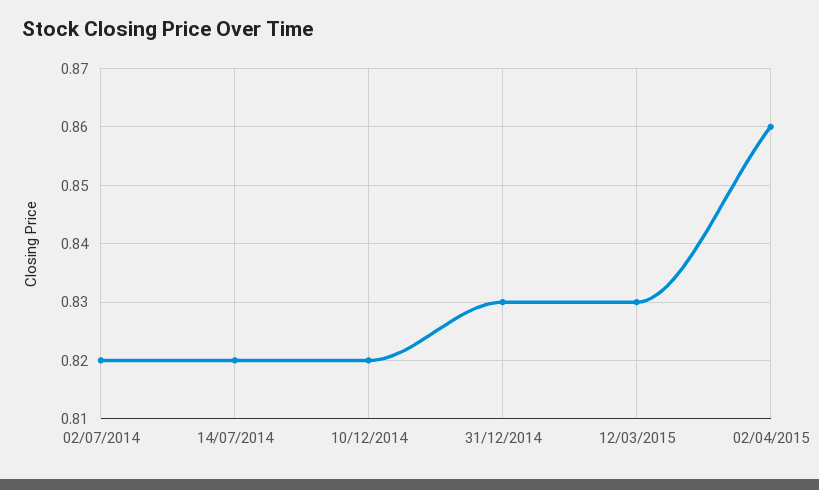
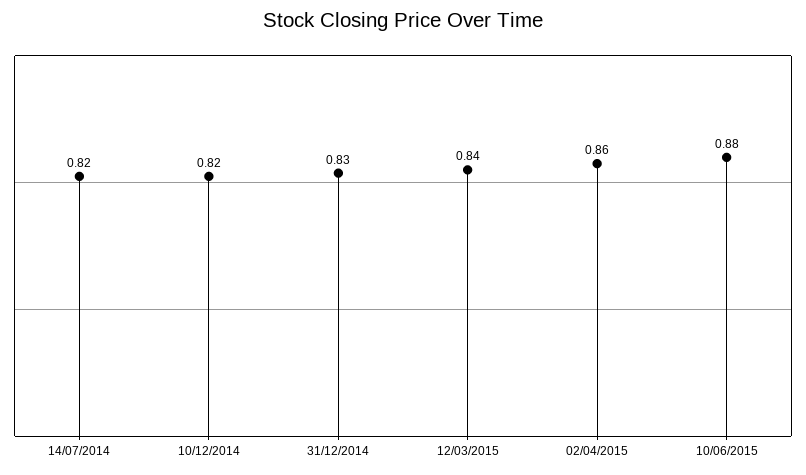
02/07/2014: 0.82 -> none
12/03/2015: 0.83 -> 0.84
10/06/2015: none -> 0.88

